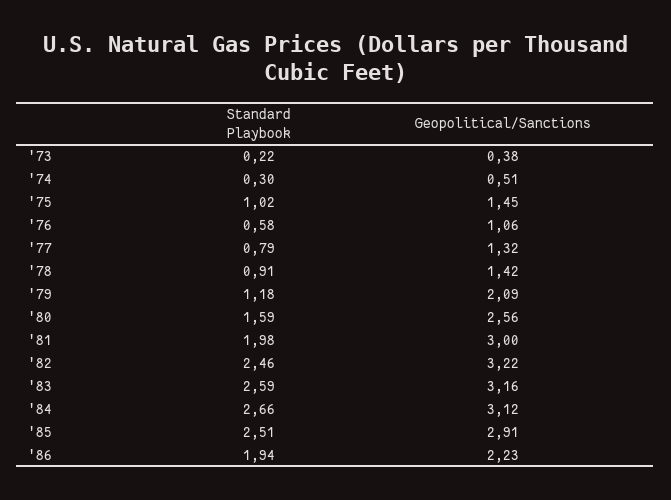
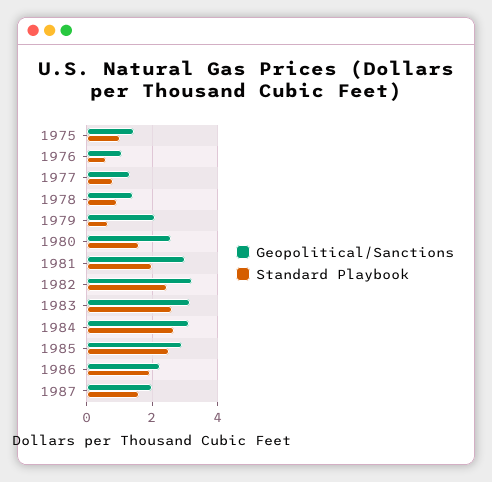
Standard Playbook, '73: 0.22 -> none
Geopolitical/Sanctions, '73: 0.38 -> none
Standard Playbook, '74: 0.3 -> none
Geopolitical/Sanctions, '74: 0.51 -> none
Standard Playbook, '79: 1.18 -> 0.6
Geopolitical/Sanctions, 1987: none -> 2
Standard Playbook, 1987: none -> 1.6

